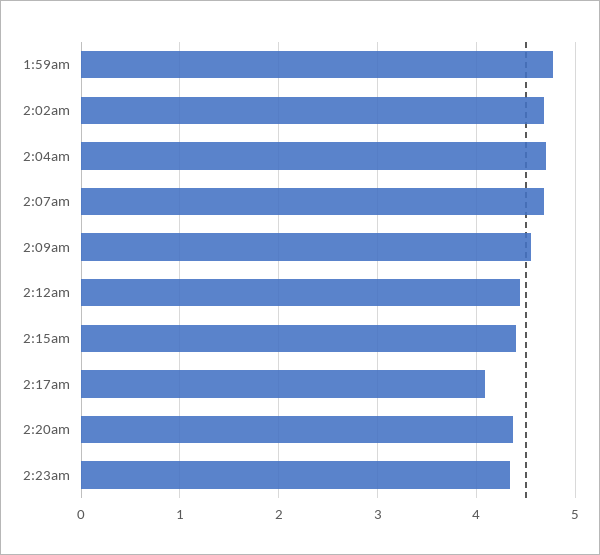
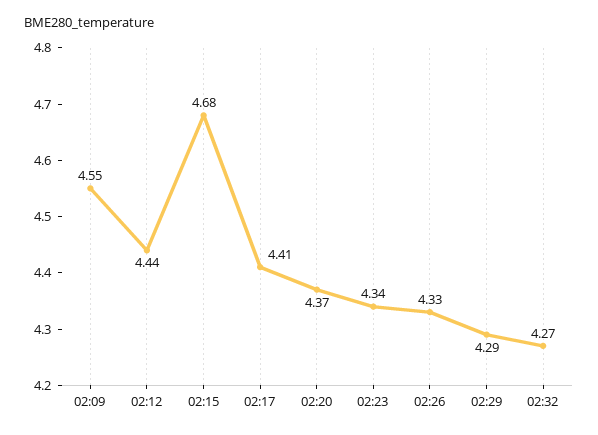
1:59am: 4.8 -> none
2:02am: 4.7 -> none
2:04am: 4.7 -> none
2:07am: 4.7 -> none
2:15am: 4.4 -> 4.68
2:17am: 4.1 -> 4.41
02:26: none -> 4.33
02:29: none -> 4.29
02:32: none -> 4.27

